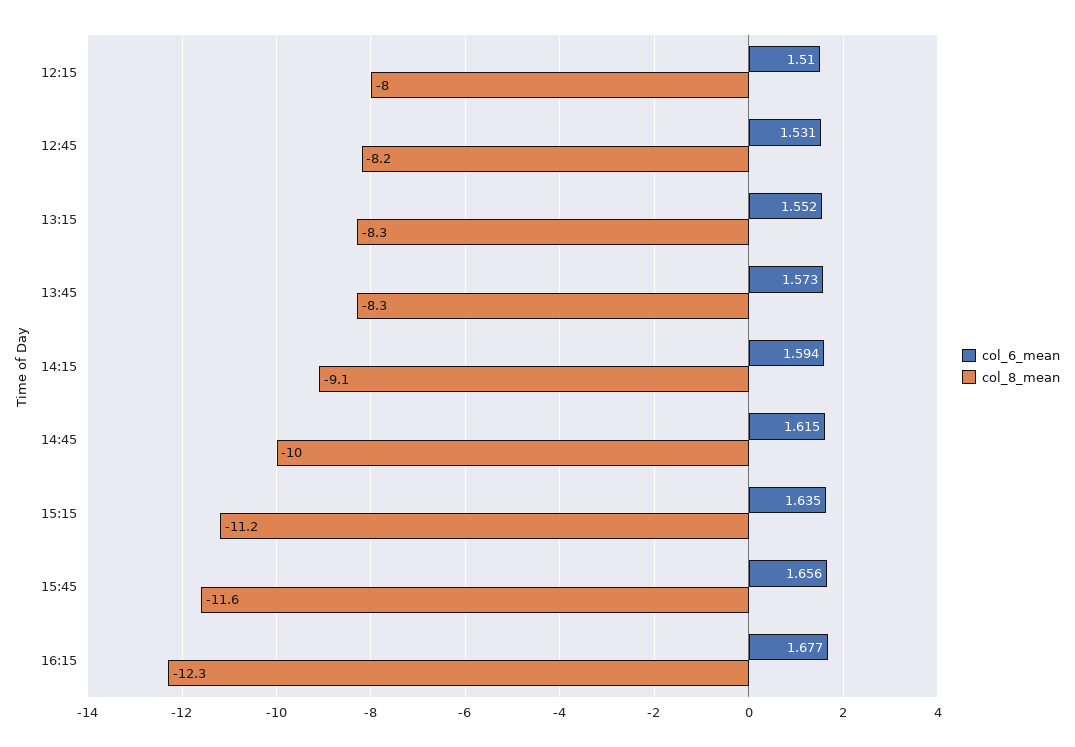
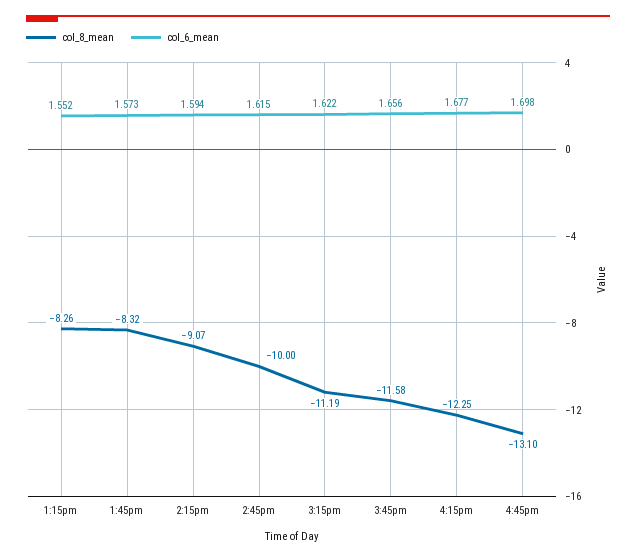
col_6_mean, 12:15: 1.51 -> none
col_8_mean, 12:15: -8 -> none
col_6_mean, 12:45: 1.531 -> none
col_8_mean, 12:45: -8.2 -> none
col_6_mean, 15:15: 1.635 -> 1.622
col_8_mean, 4:45pm: none -> -13.1
col_6_mean, 4:45pm: none -> 1.698

